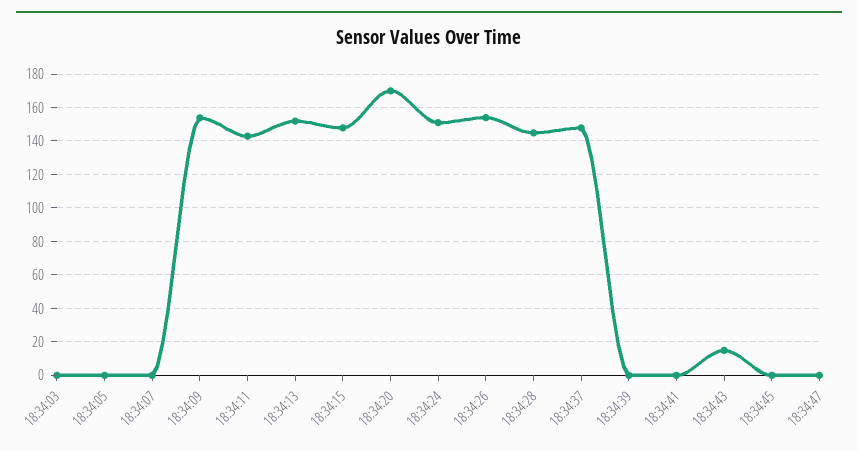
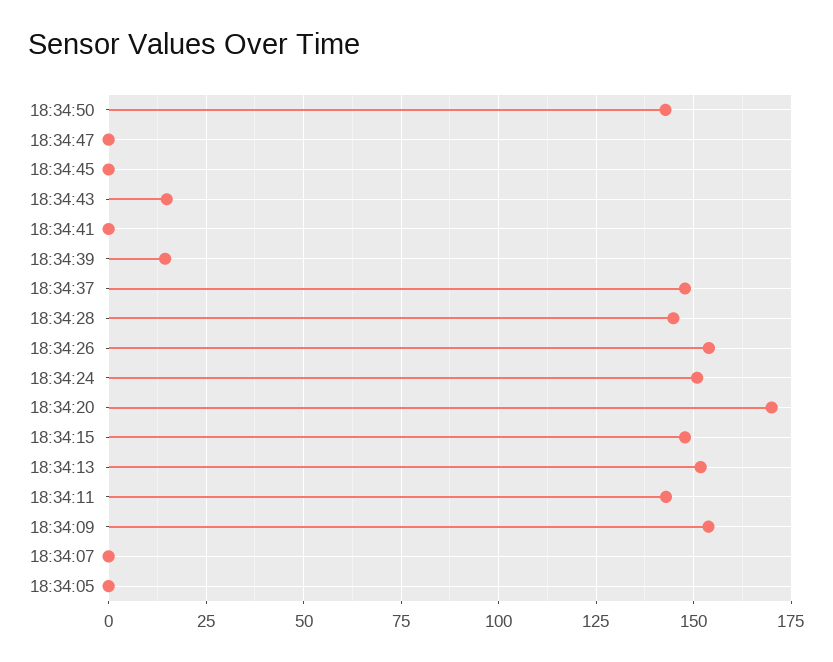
18:34:03: 0 -> none
18:34:39: 0 -> 15
18:34:50: none -> 142.5

